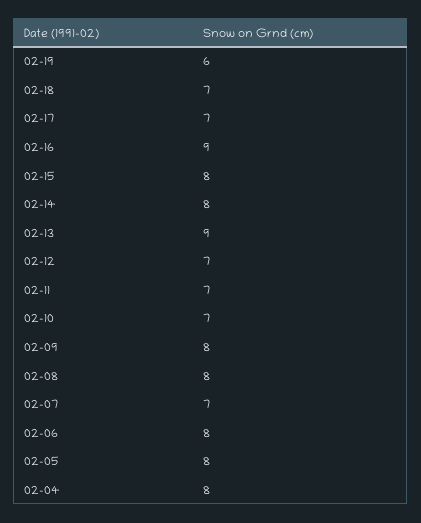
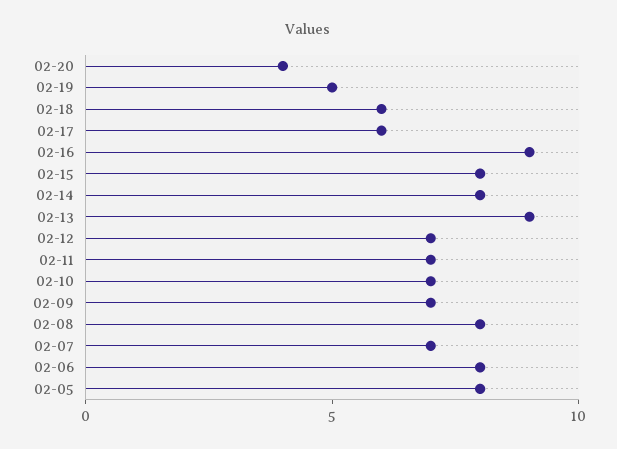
02-19: 6 -> 5
02-18: 7 -> 6
02-17: 7 -> 6
02-09: 8 -> 7
02-04: 8 -> none
02-20: none -> 4

